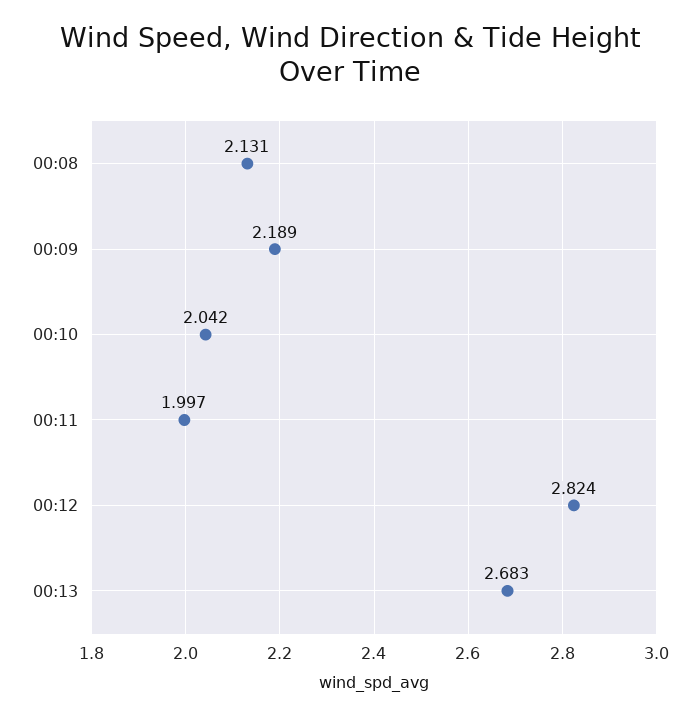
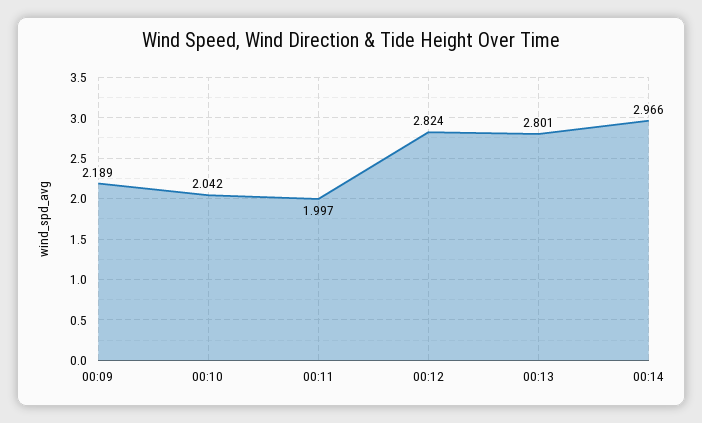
00:08: 2.131 -> none
00:13: 2.683 -> 2.801
00:14: none -> 2.966

